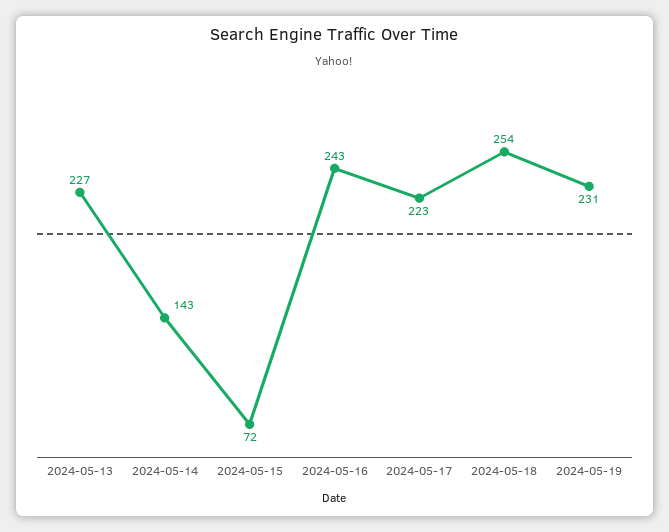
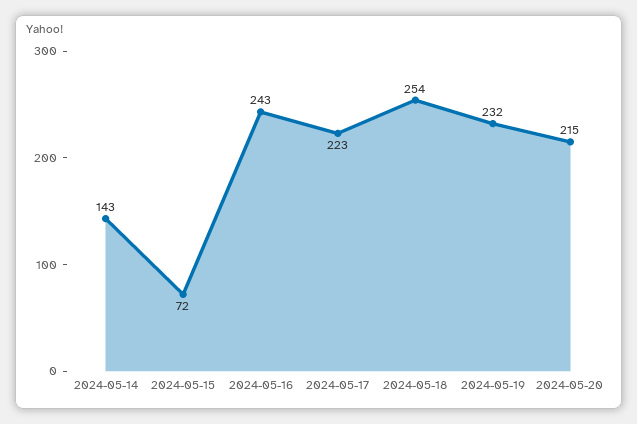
2024-05-13: 227 -> none
2024-05-19: 231 -> 232
2024-05-20: none -> 215

